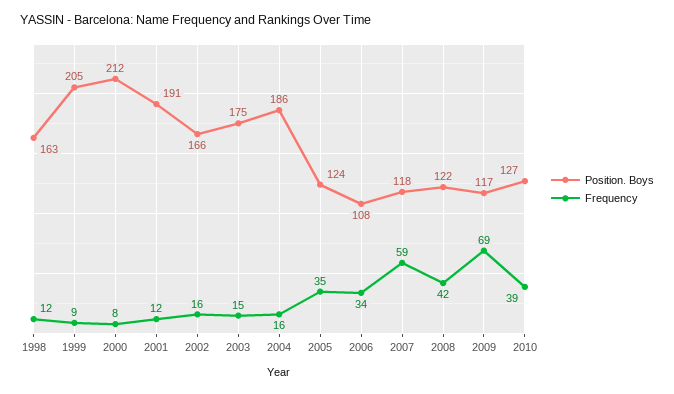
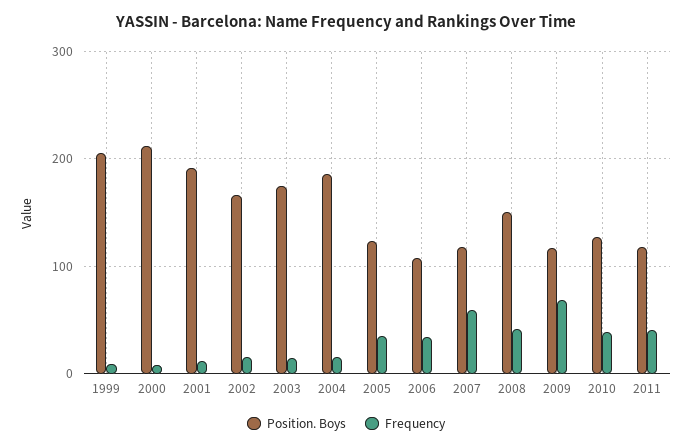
Position. Boys, 1998: 163 -> none
Frequency, 1998: 12 -> none
Position. Boys, 2008: 122 -> 150
Position. Boys, 2011: none -> 120
Frequency, 2011: none -> 40

